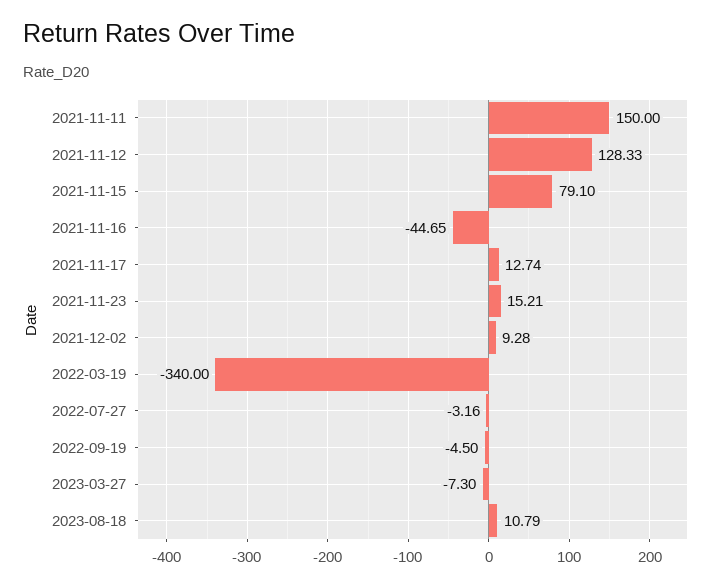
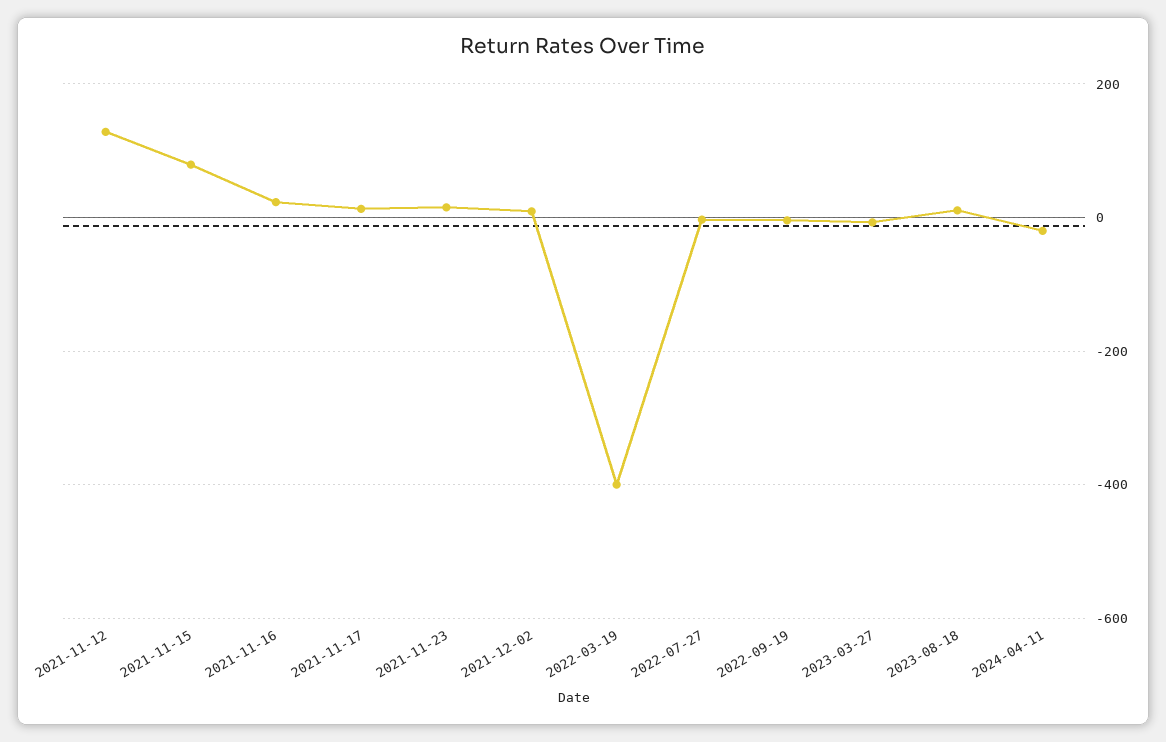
2021-11-11: 150 -> none
2021-11-16: -44.65 -> 20
2022-03-19: -340 -> -400
2024-04-11: none -> -20

